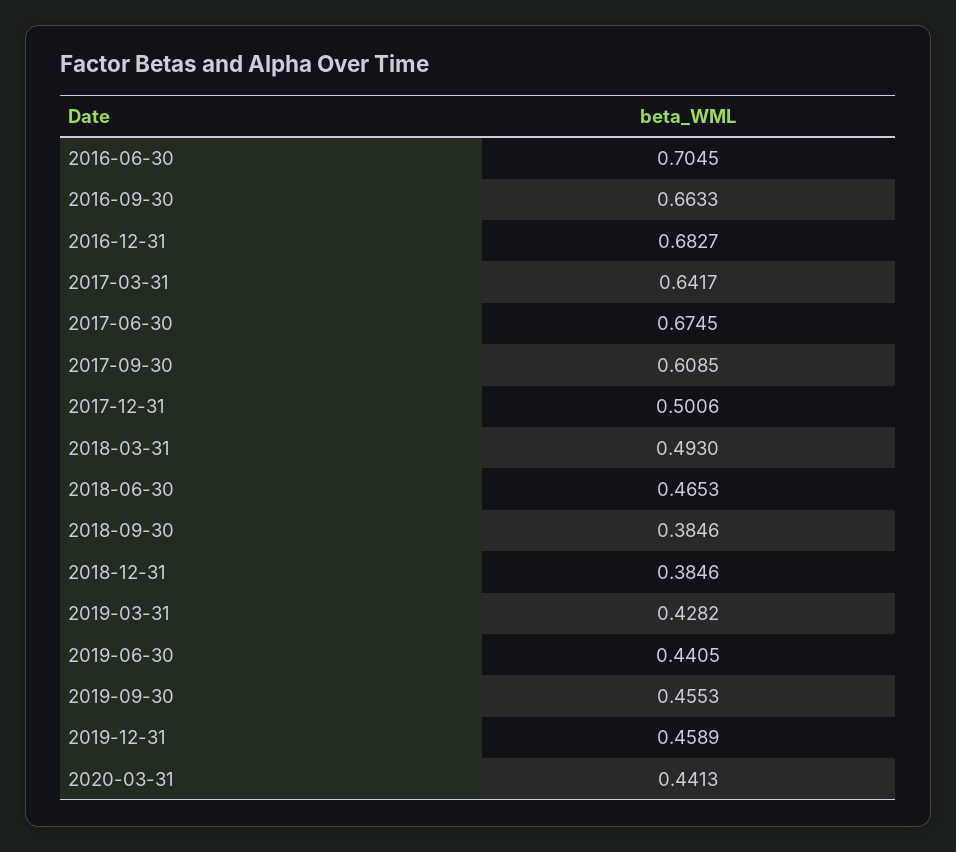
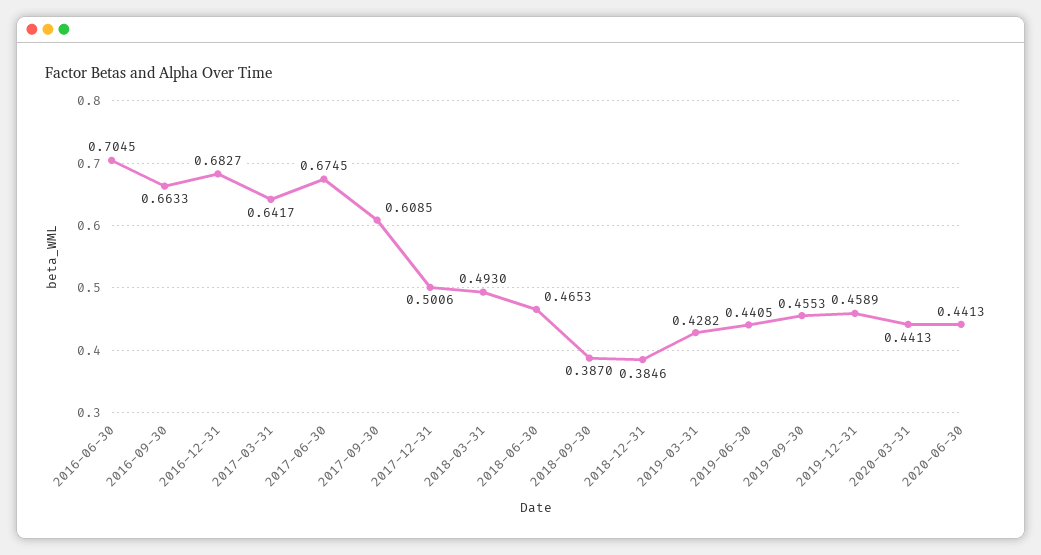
2018-09-30: 0.3846 -> 0.387
2020-06-30: none -> 0.4413

